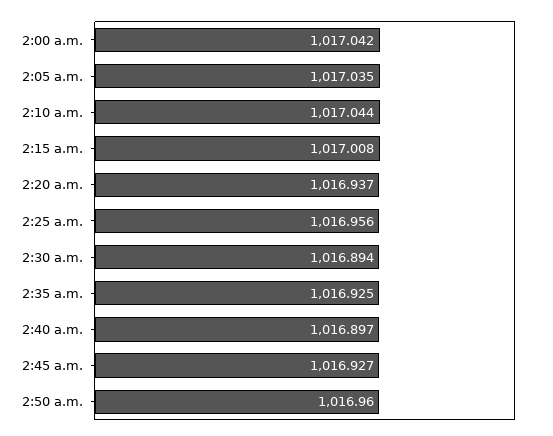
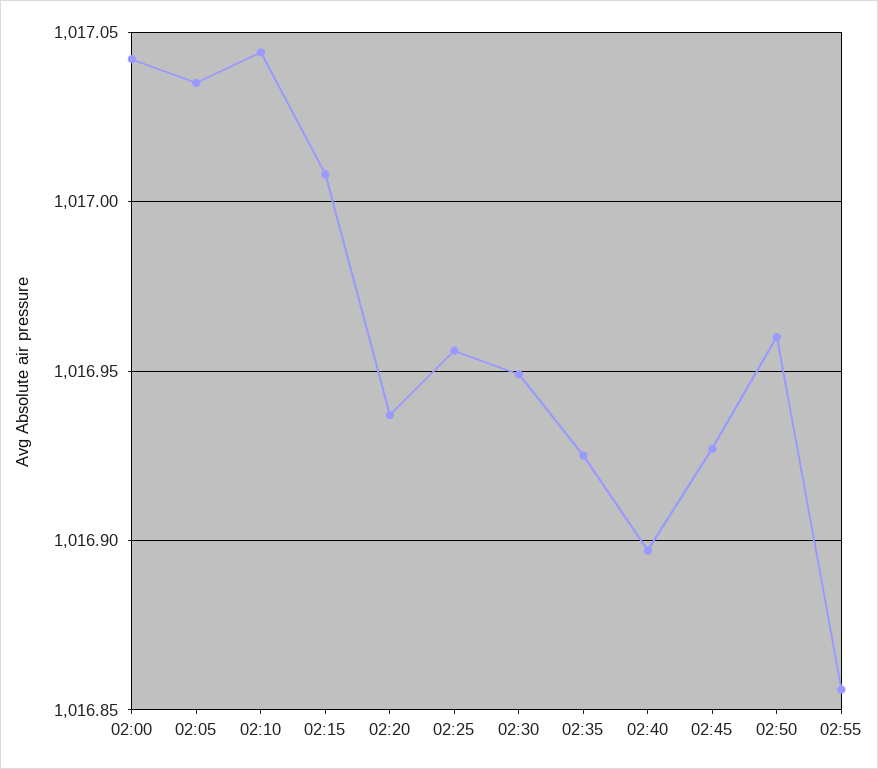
2:30 a.m.: 1016.894 -> 1016.95
02:55: none -> 1016.855

